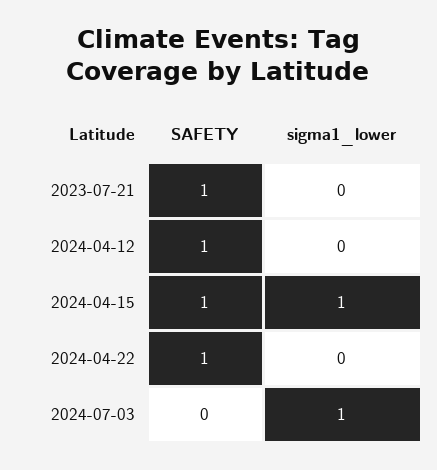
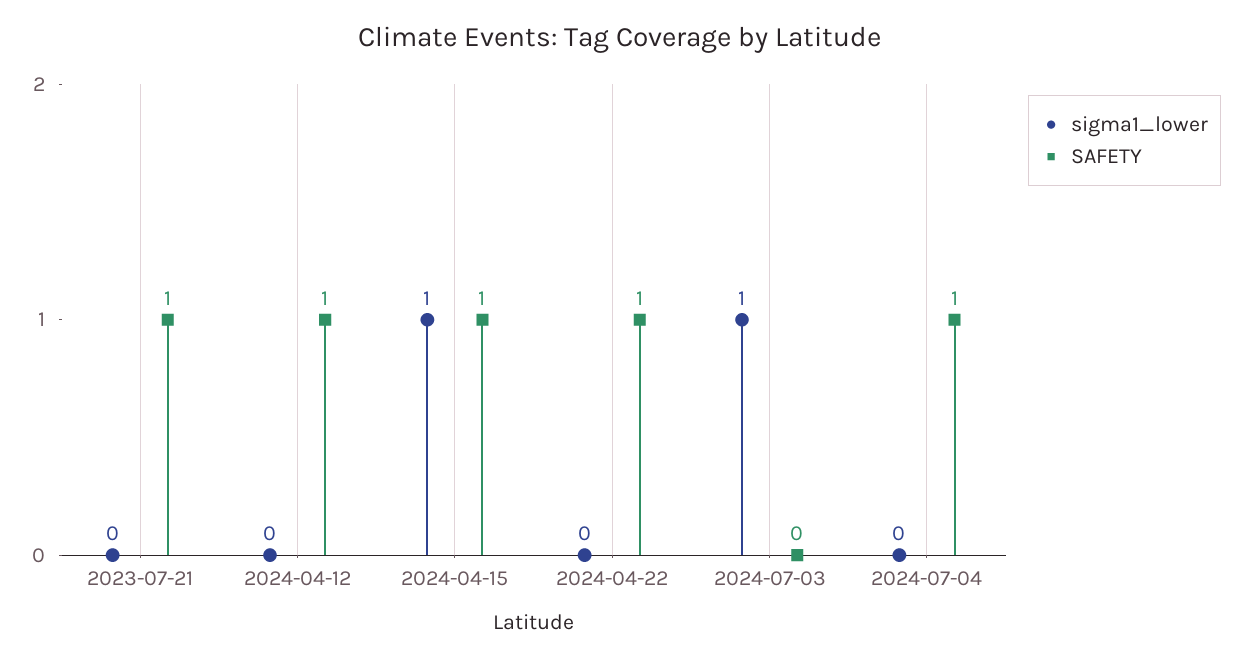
sigma1_lower, 2024-07-04: none -> 0
SAFETY, 2024-07-04: none -> 1

